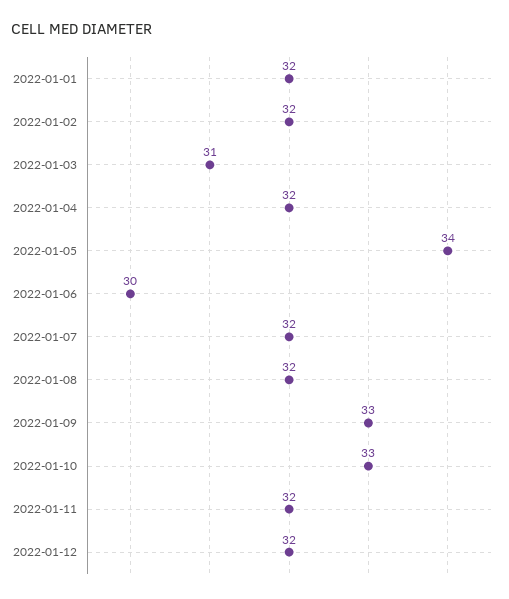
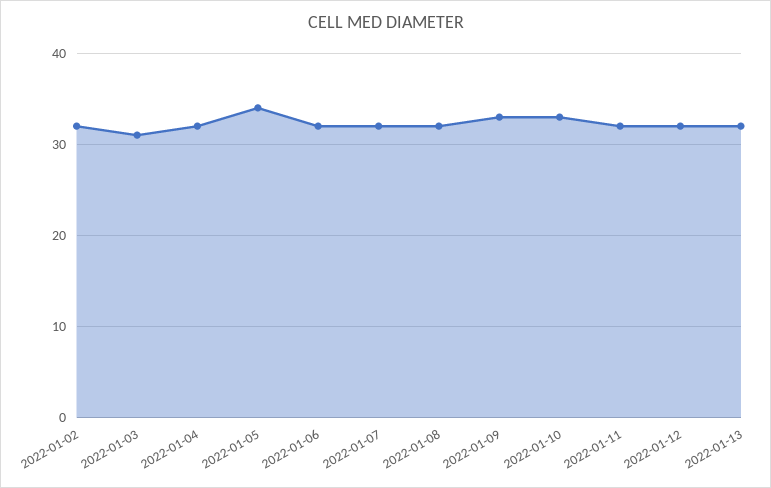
2022-01-01: 32 -> none
2022-01-06: 30 -> 32
2022-01-13: none -> 32

